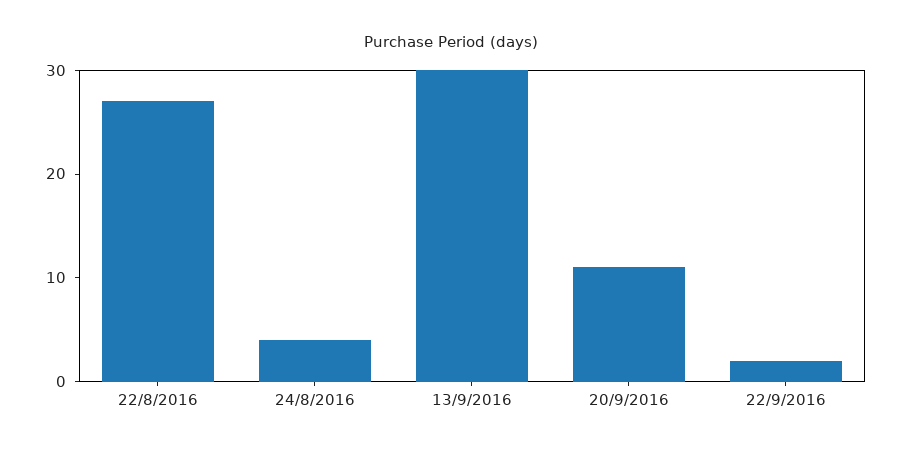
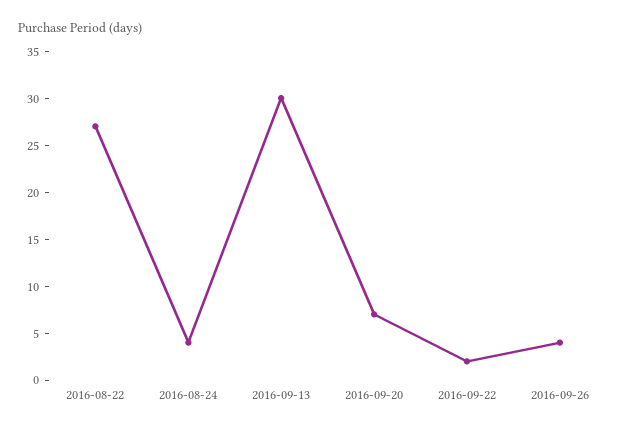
20/9/2016: 11 -> 7
2016-09-26: none -> 4

